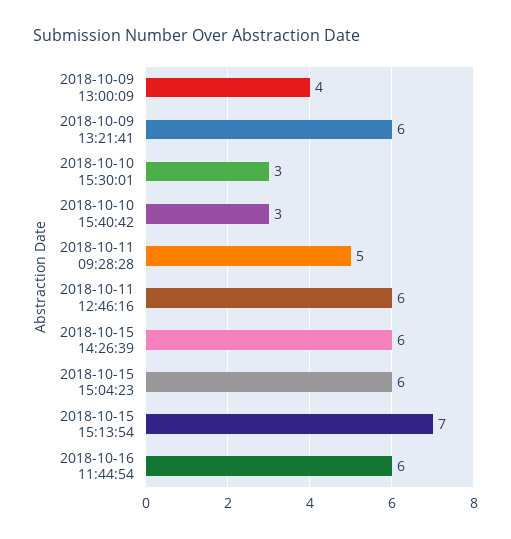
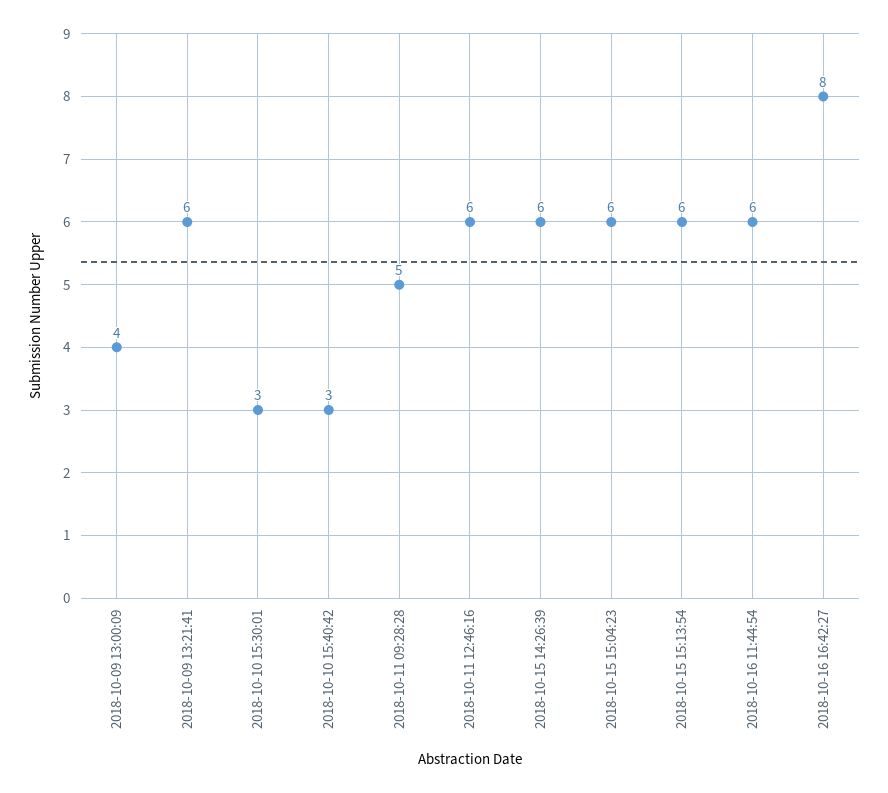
2018-10-15 15:13:54: 7 -> 6
2018-10-16 16:42:27: none -> 8

